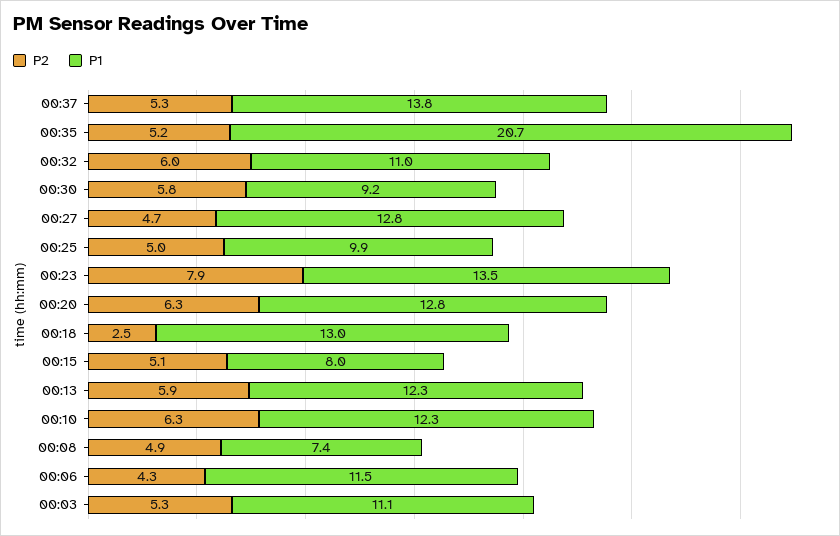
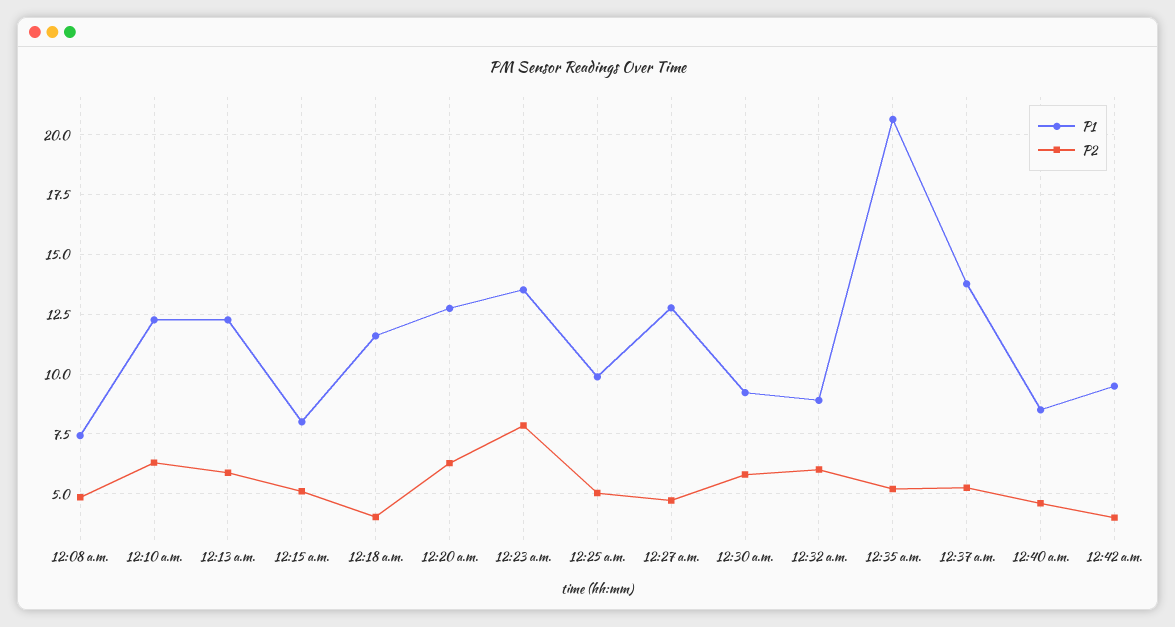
P1, 00:32: 11 -> 9
P2, 00:18: 2.5 -> 4
P1, 00:18: 13 -> 11.5
P2, 00:06: 4.3 -> none
P1, 00:06: 11.5 -> none
P2, 00:03: 5.3 -> none
P1, 00:03: 11.1 -> none
P1, 12:40 a.m.: none -> 8.5
P2, 12:40 a.m.: none -> 4.5
P1, 12:42 a.m.: none -> 9.5
P2, 12:42 a.m.: none -> 4

